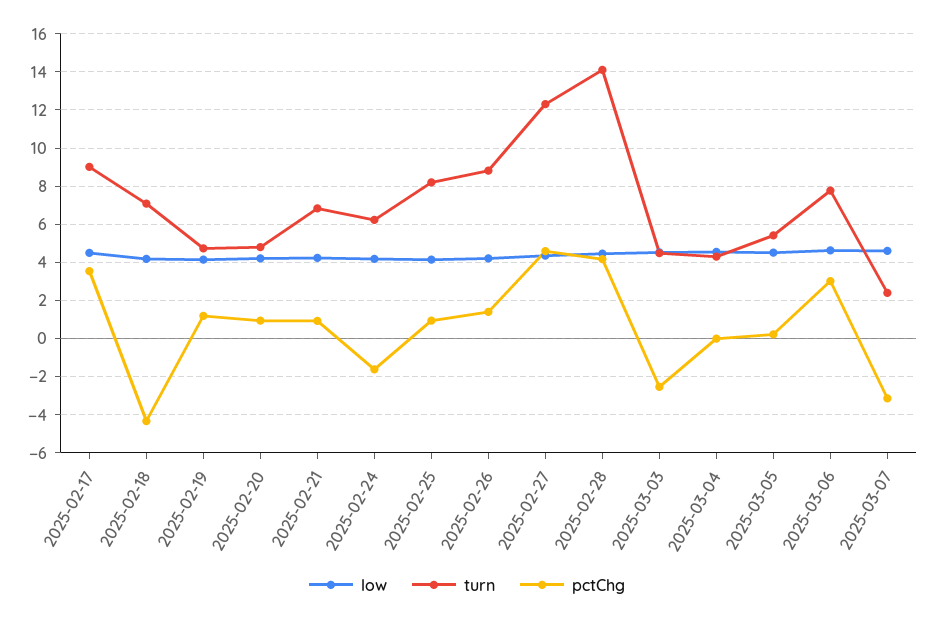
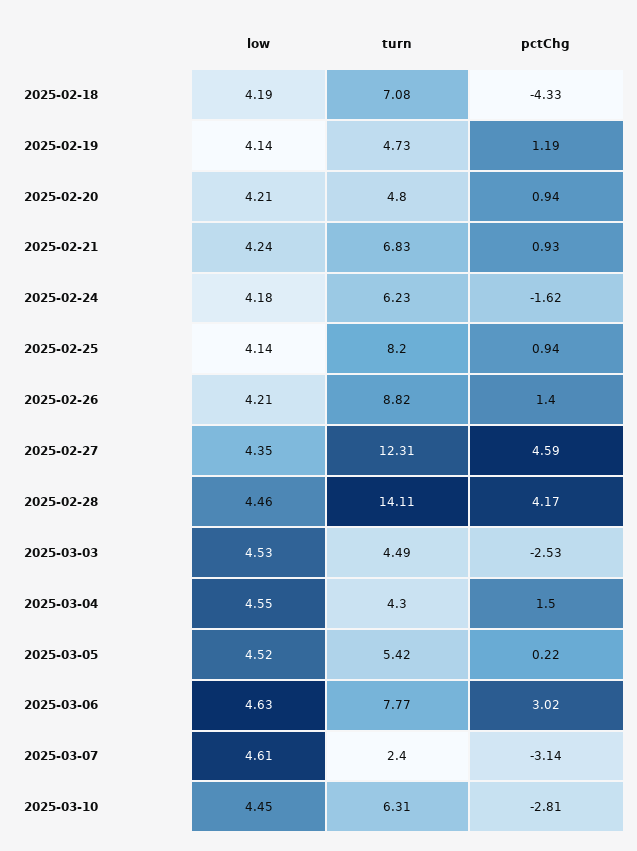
low, 2025-02-17: 4.5 -> none
turn, 2025-02-17: 9 -> none
pctChg, 2025-02-17: 3.5 -> none
pctChg, 2025-03-04: 0 -> 1.5
low, 2025-03-10: none -> 4.45
turn, 2025-03-10: none -> 6.31
pctChg, 2025-03-10: none -> -2.81

